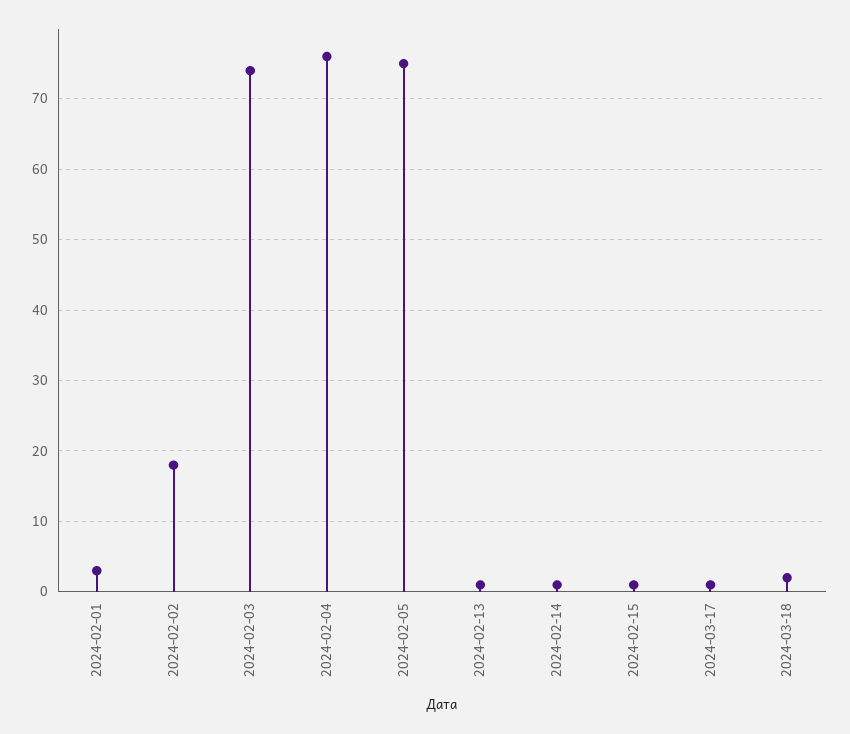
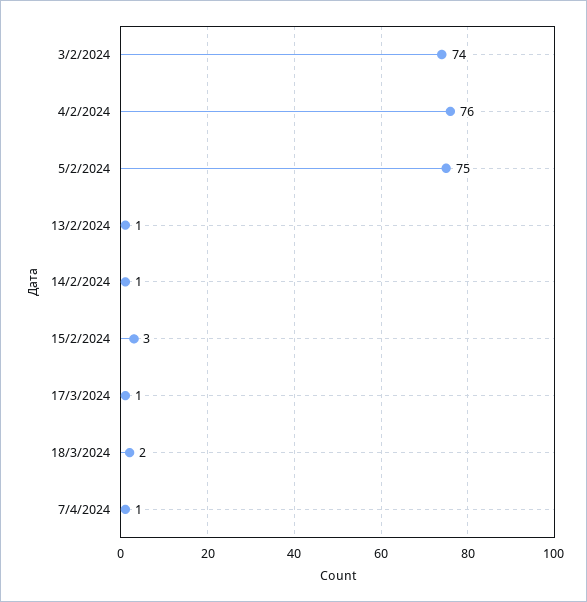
2024-02-01: 3 -> none
2024-02-02: 18 -> none
2024-02-15: 1 -> 3
7/4/2024: none -> 1

